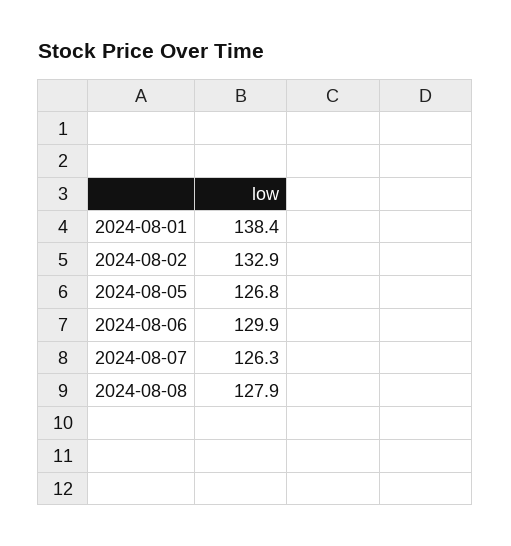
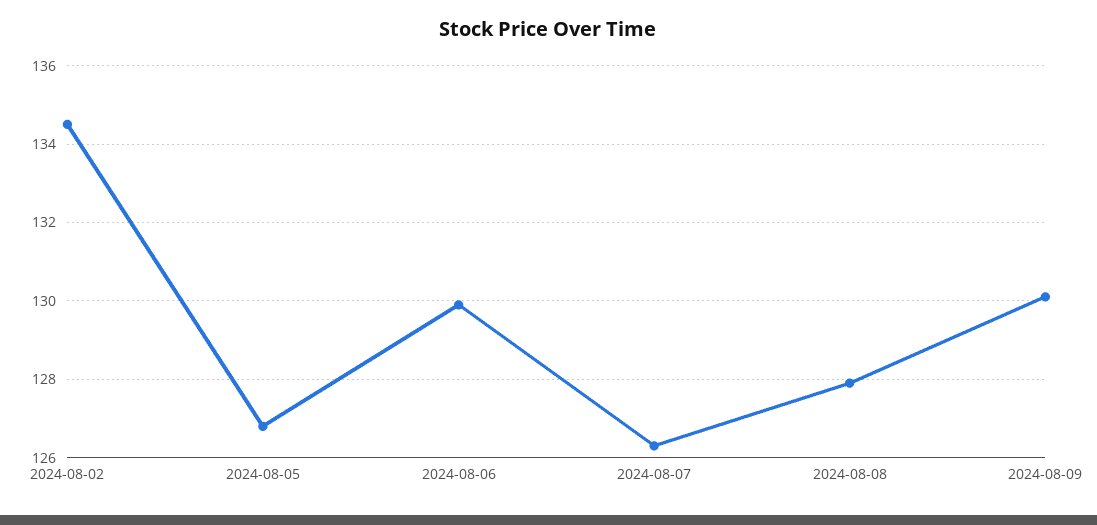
2024-08-01: 138.4 -> none
2024-08-02: 132.9 -> 134.5
2024-08-09: none -> 130

